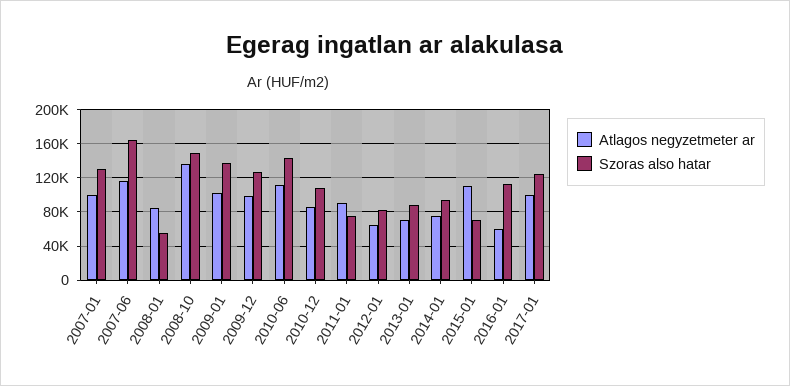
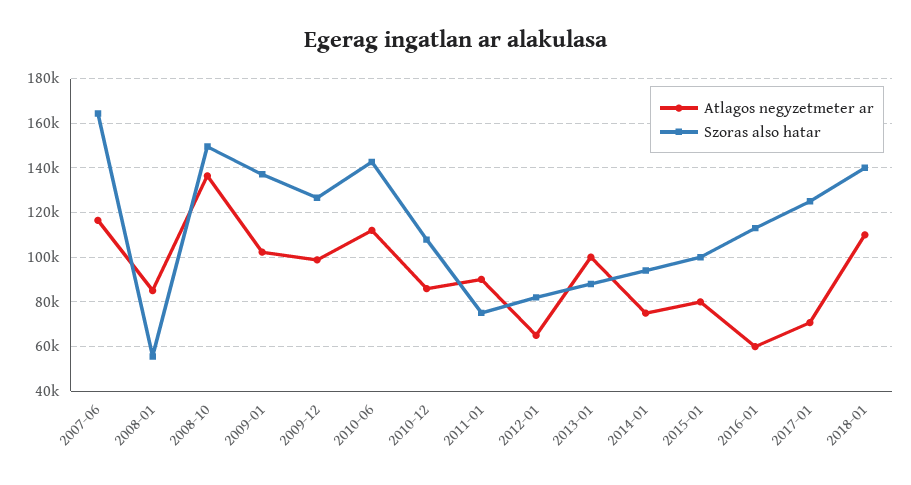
Atlagos negyzetmeter ar, 2007-01: 100000 -> none
Szoras also hatar, 2007-01: 130000 -> none
Atlagos negyzetmeter ar, 2013-01: 70000 -> 100000
Atlagos negyzetmeter ar, 2015-01: 110000 -> 80000
Szoras also hatar, 2015-01: 70000 -> 100000
Atlagos negyzetmeter ar, 2017-01: 100000 -> 70000
Atlagos negyzetmeter ar, 2018-01: none -> 110000
Szoras also hatar, 2018-01: none -> 140000

